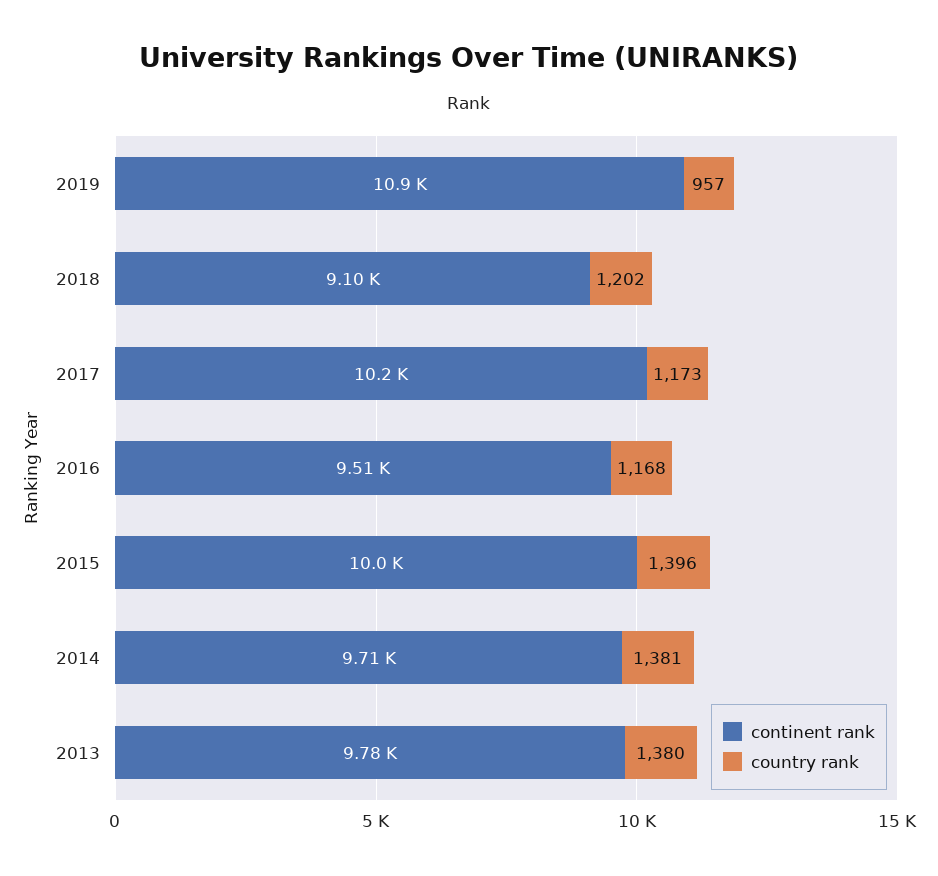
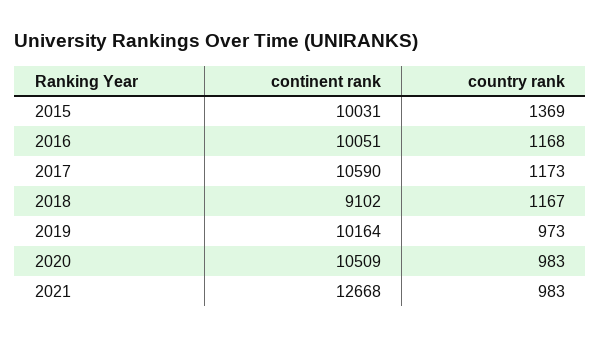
continent rank, 2019: 10900 -> 10164
country rank, 2019: 957 -> 973
country rank, 2018: 1202 -> 1167
continent rank, 2017: 10200 -> 10590
continent rank, 2016: 9510 -> 10051
country rank, 2015: 1396 -> 1369
continent rank, 2014: 9710 -> none
country rank, 2014: 1381 -> none
continent rank, 2013: 9780 -> none
country rank, 2013: 1380 -> none
continent rank, 2020: none -> 10509
country rank, 2020: none -> 983
continent rank, 2021: none -> 12668
country rank, 2021: none -> 983

